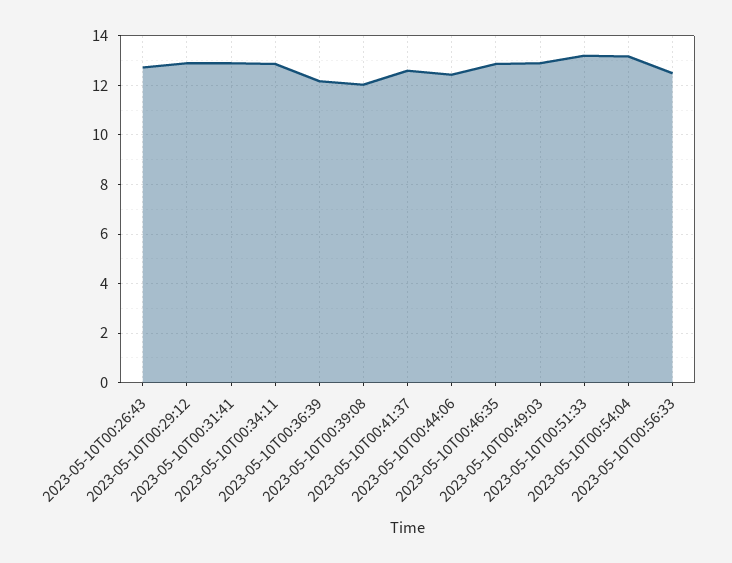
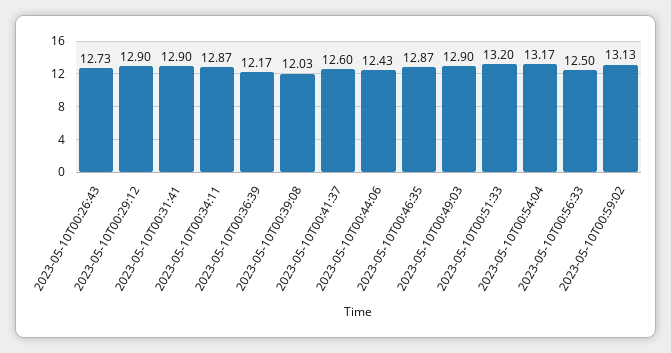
2023-05-10T00:59:02: none -> 13.13

